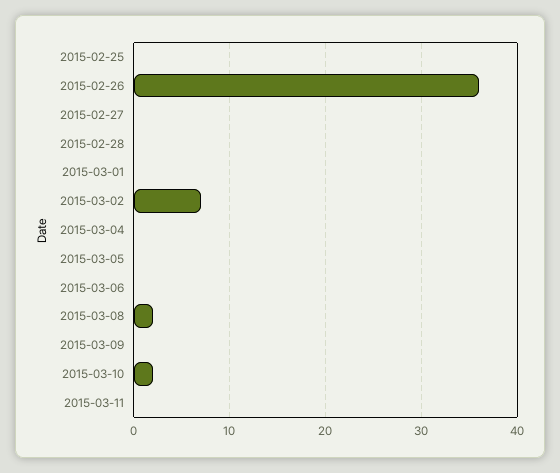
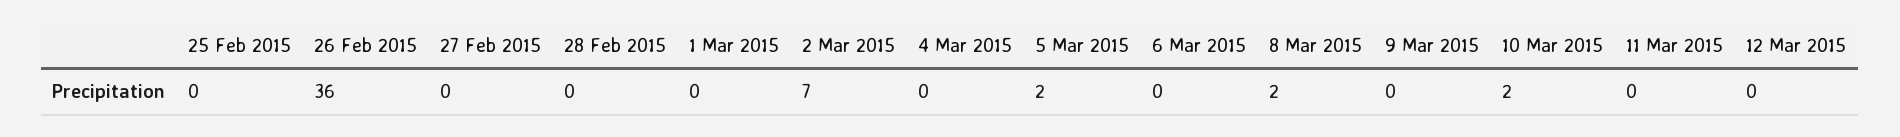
2015-03-05: 0 -> 2
12 Mar 2015: none -> 0

